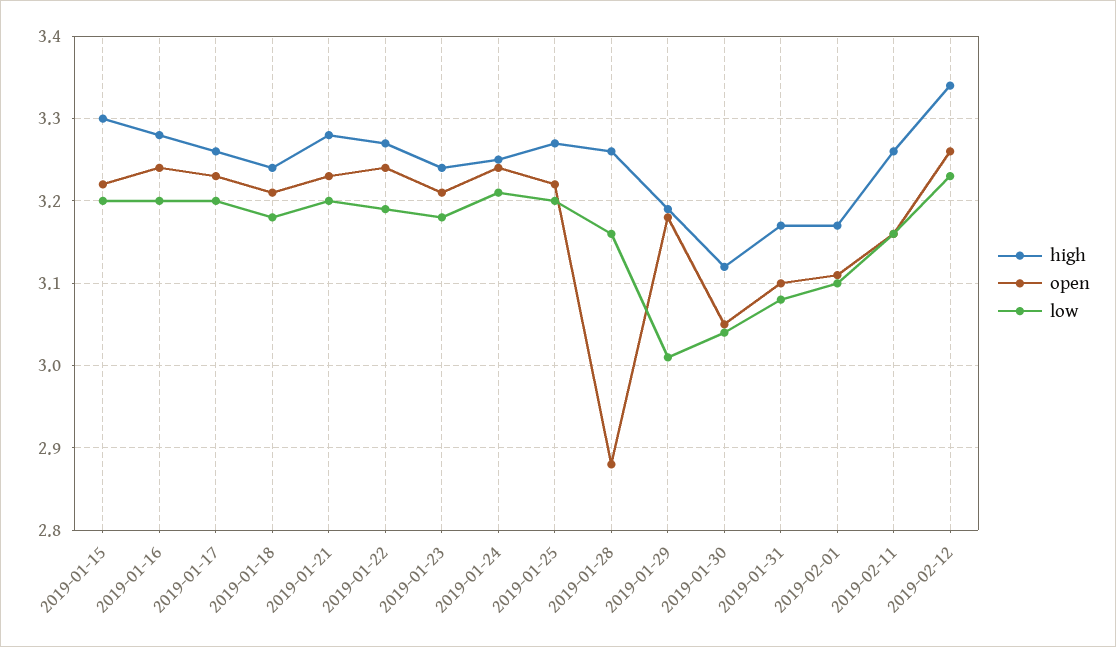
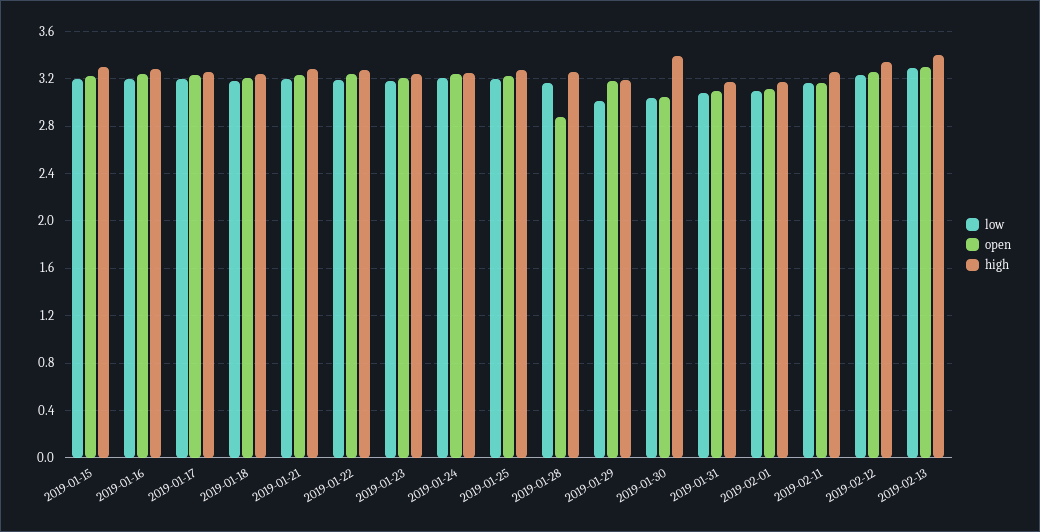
high, 2019-01-30: 3.12 -> 3.4
low, 2019-02-13: none -> 3.3
open, 2019-02-13: none -> 3.3
high, 2019-02-13: none -> 3.4

